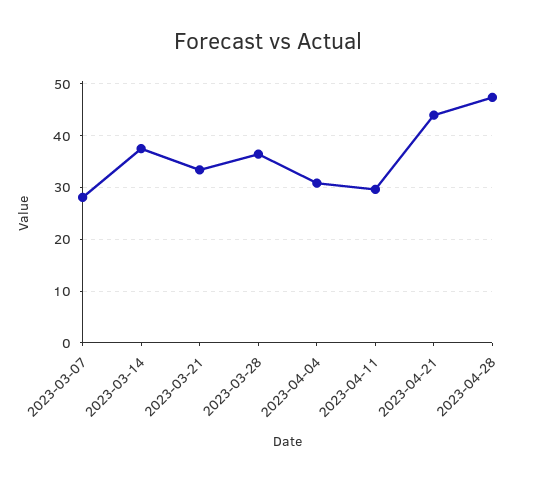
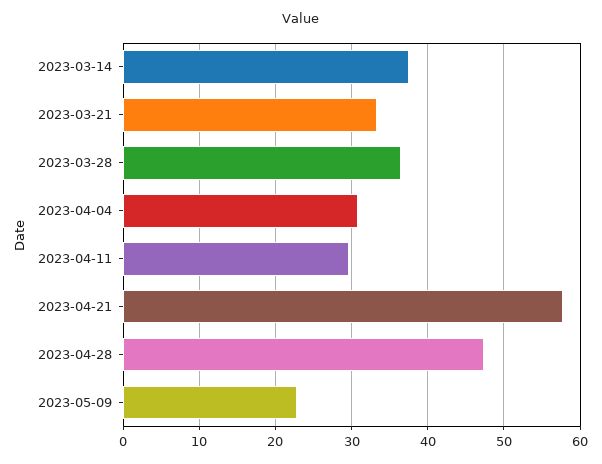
2023-03-07: 28 -> none
2023-04-21: 44 -> 58
2023-05-09: none -> 23

